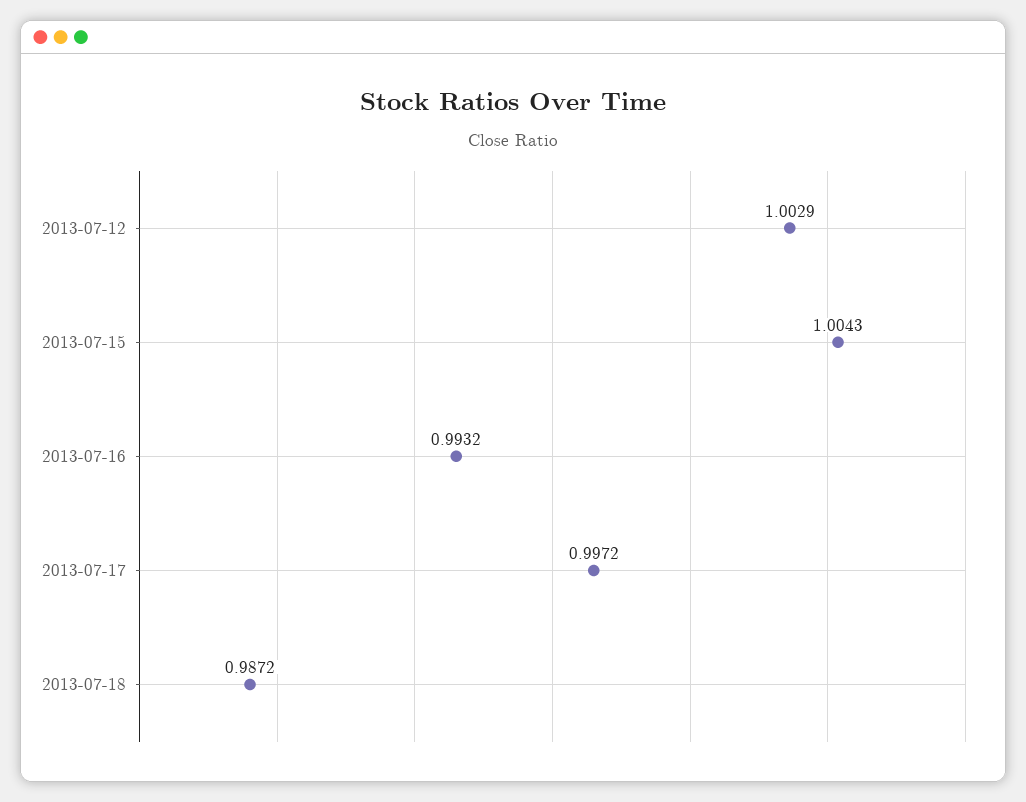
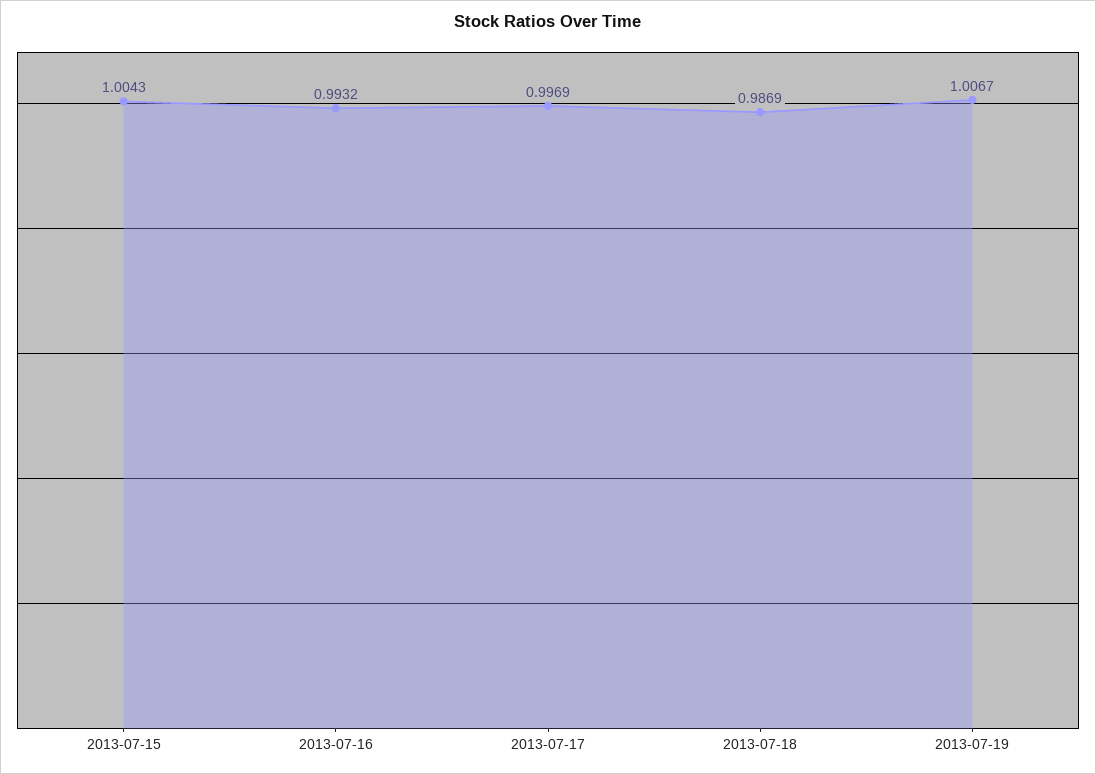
2013-07-12: 1.0029 -> none
2013-07-17: 0.9972 -> 0.9969
2013-07-18: 0.9872 -> 0.9869
2013-07-19: none -> 1.0067

